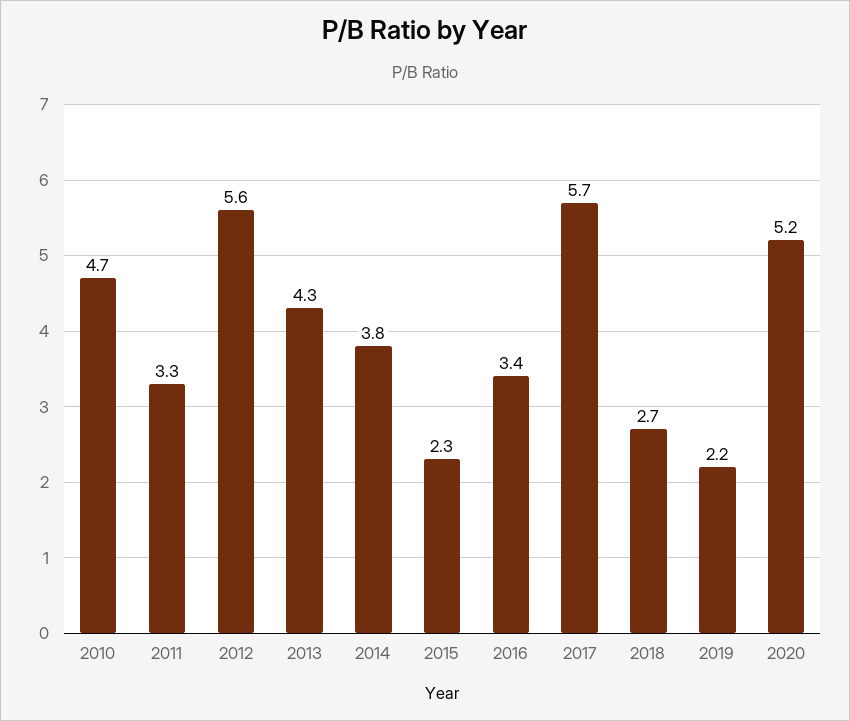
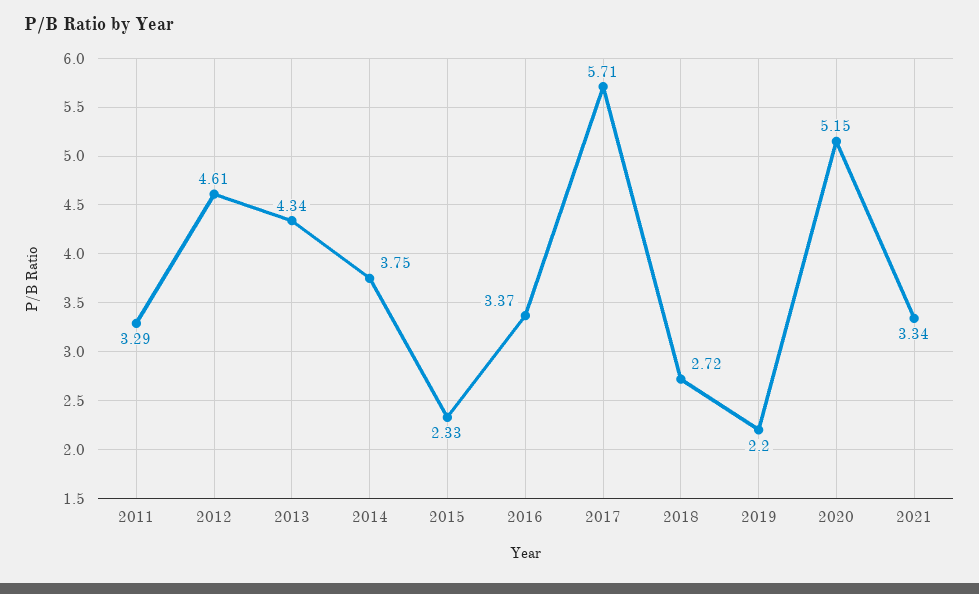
2010: 4.7 -> none
2012: 5.6 -> 4.61
2021: none -> 3.34

